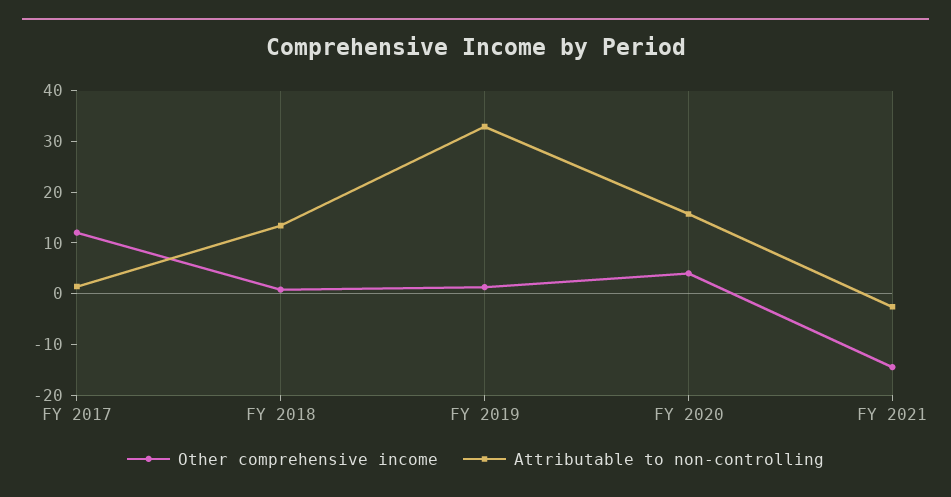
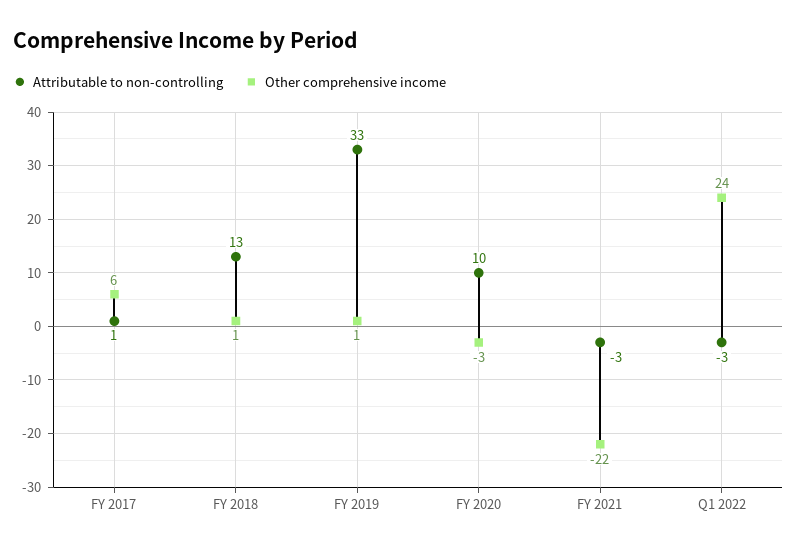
Other comprehensive income, FY 2017: 12 -> 6
Other comprehensive income, FY 2020: 4 -> -3
Attributable to non-controlling, FY 2020: 16 -> 10
Other comprehensive income, FY 2021: -14 -> -22
Attributable to non-controlling, Q1 2022: none -> -3
Other comprehensive income, Q1 2022: none -> 24

